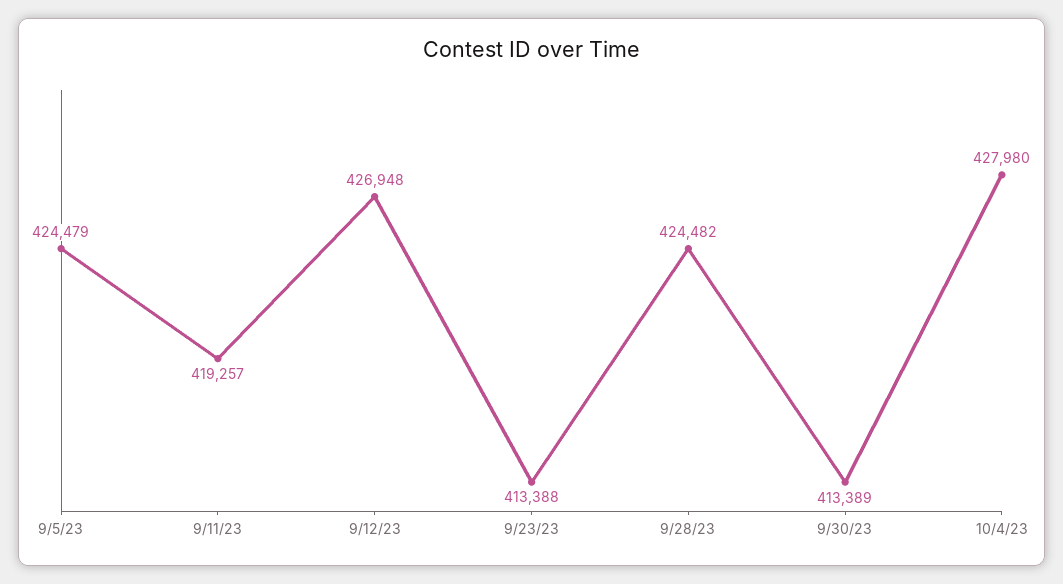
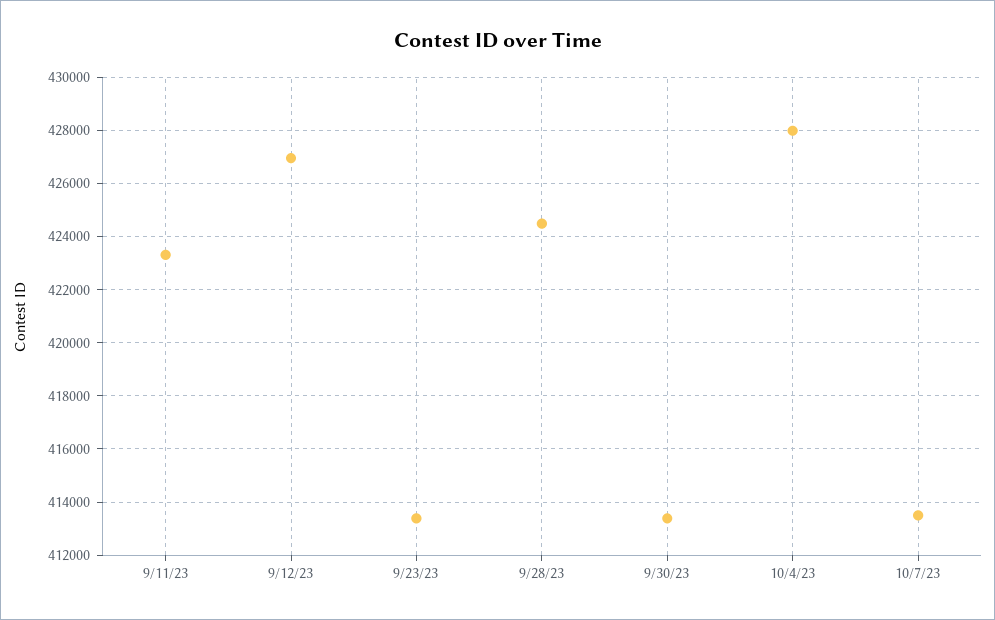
9/5/23: 424479 -> none
9/11/23: 419257 -> 423250
10/7/23: none -> 413500

